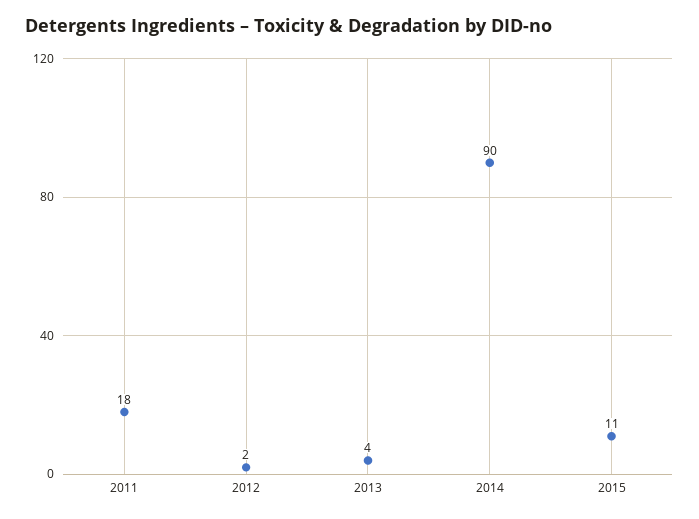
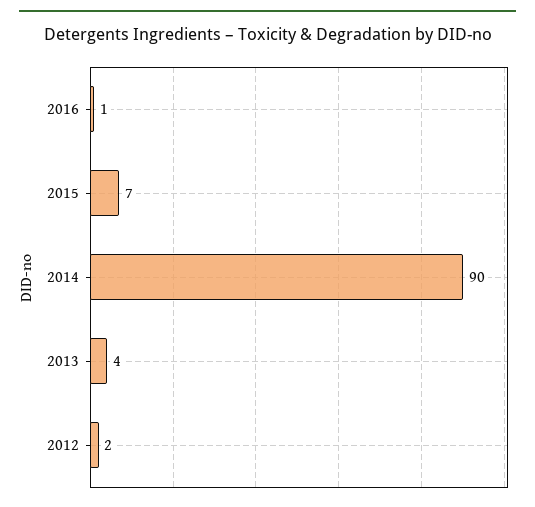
2011: 18 -> none
2015: 11 -> 7
2016: none -> 1

